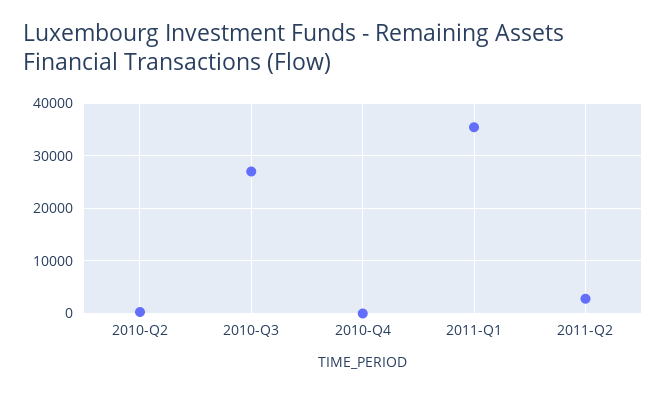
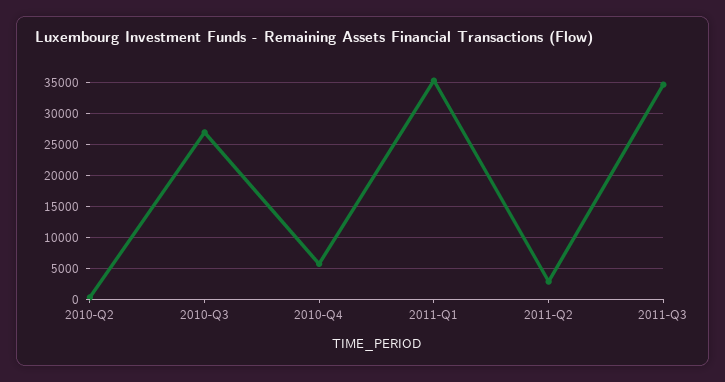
2010-Q4: 0 -> 6000
2011-Q3: none -> 35000

